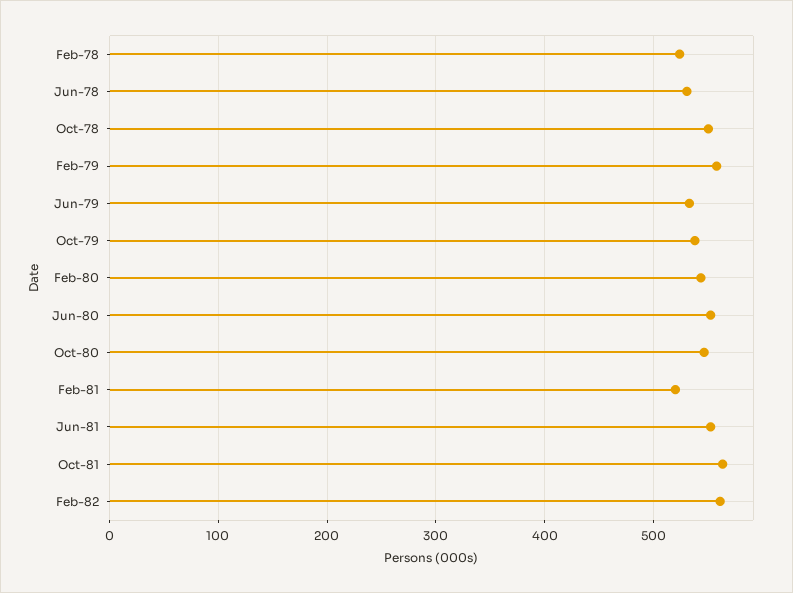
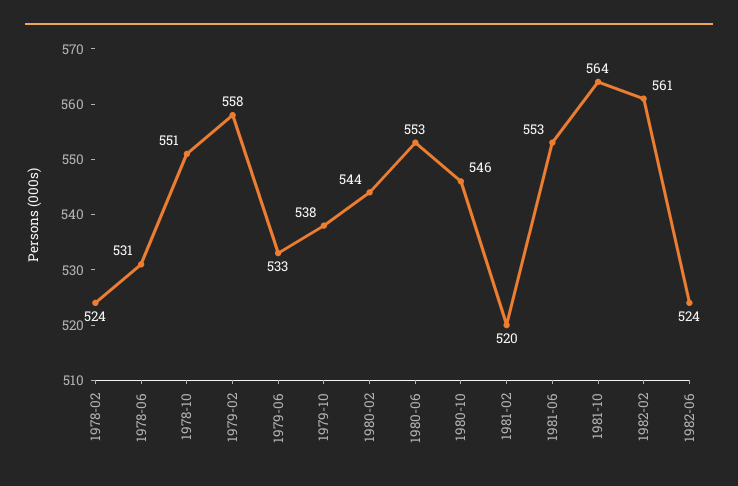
1982-06: none -> 524

